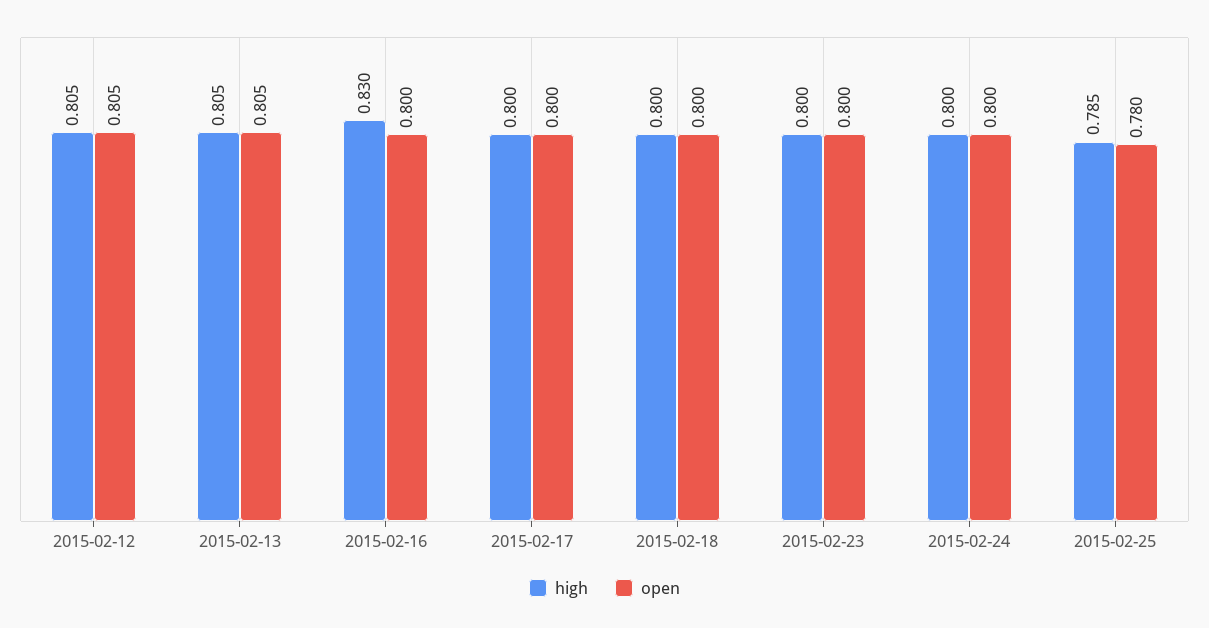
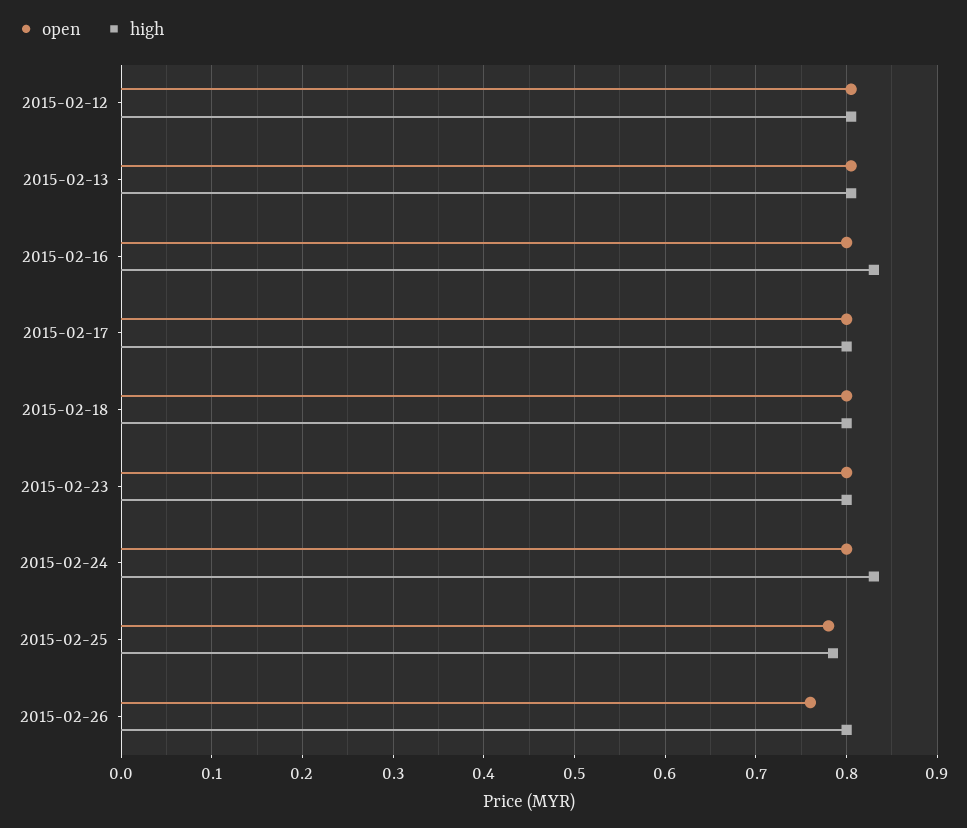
high, 2015-02-24: 0.8 -> 0.83
open, 2015-02-26: none -> 0.76
high, 2015-02-26: none -> 0.8

